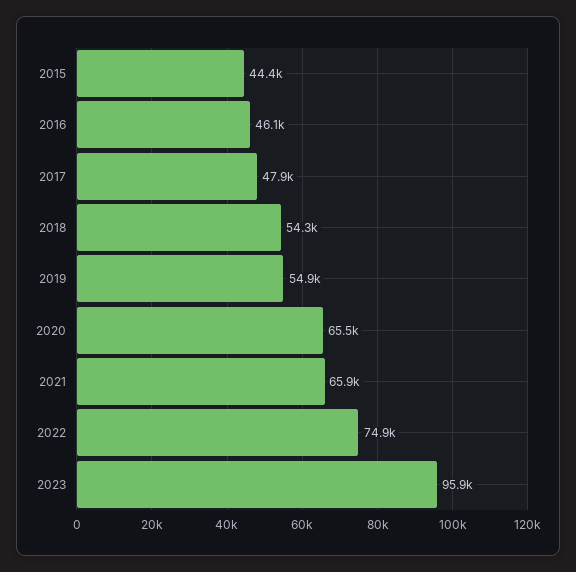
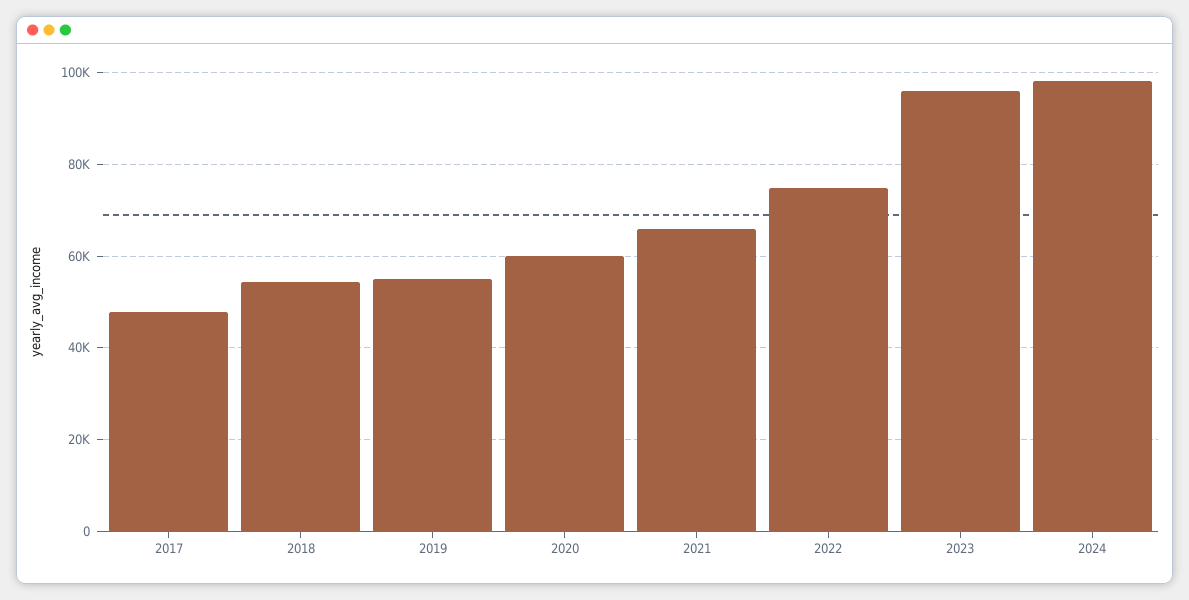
2015: 44400 -> none
2016: 46100 -> none
2020: 65500 -> 60000
2024: none -> 98000

